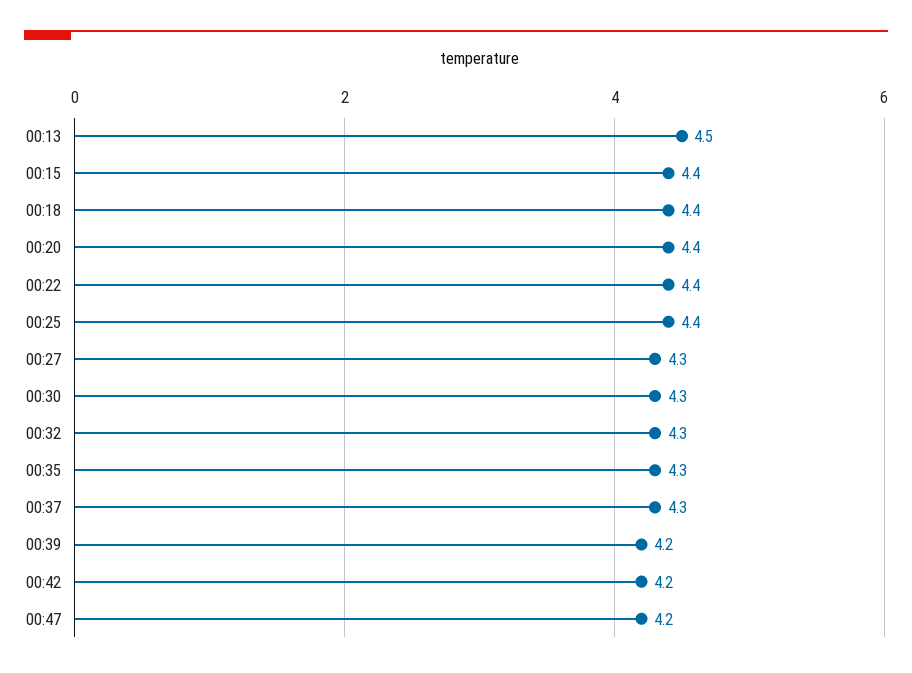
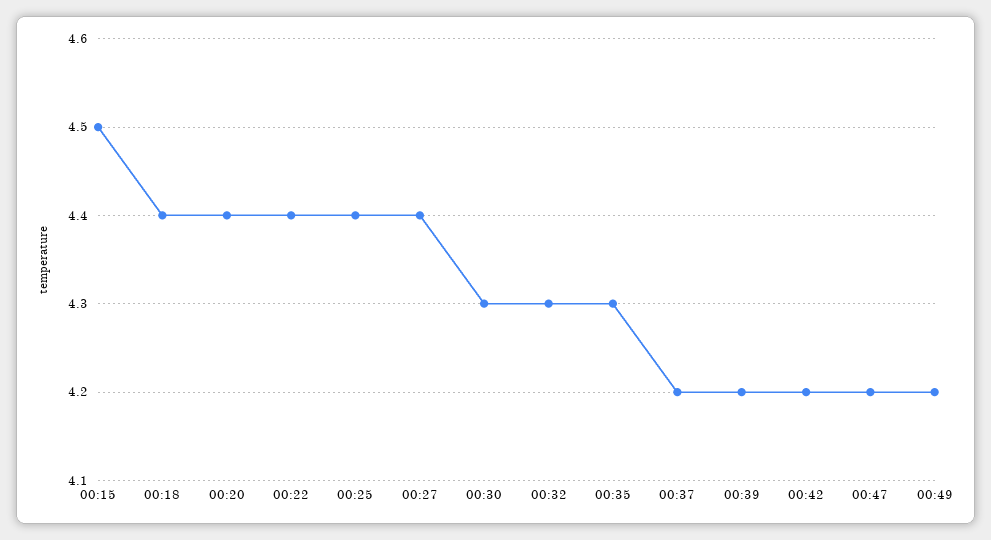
00:13: 4.5 -> none
00:15: 4.4 -> 4.5
00:27: 4.3 -> 4.4
00:37: 4.3 -> 4.2
00:49: none -> 4.2

